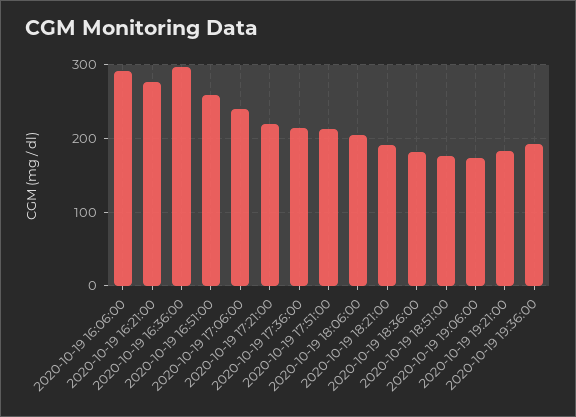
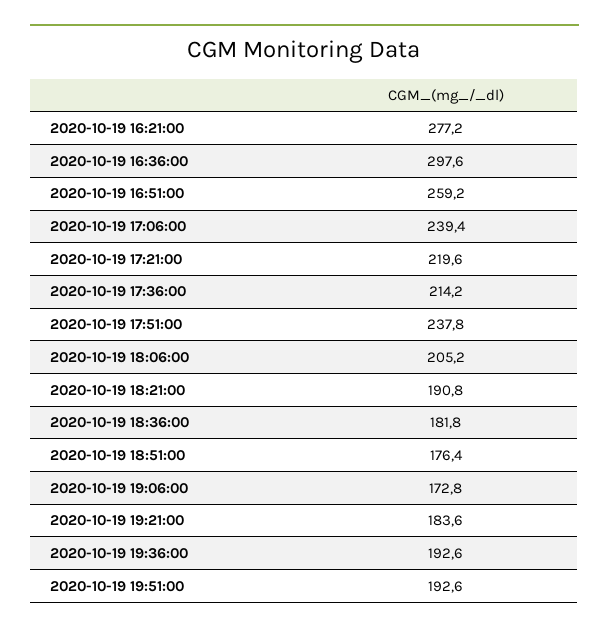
2020-10-19 16:06:00: 290 -> none
2020-10-19 17:51:00: 210 -> 237.8
2020-10-19 19:51:00: none -> 192.6

